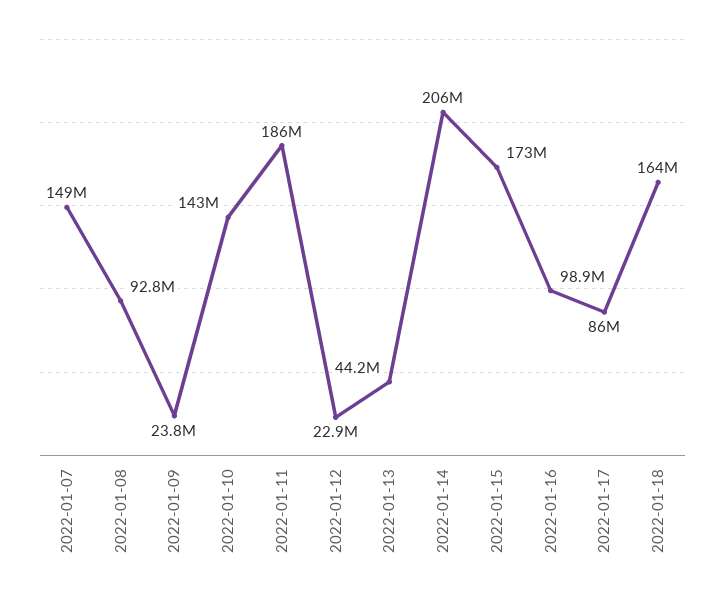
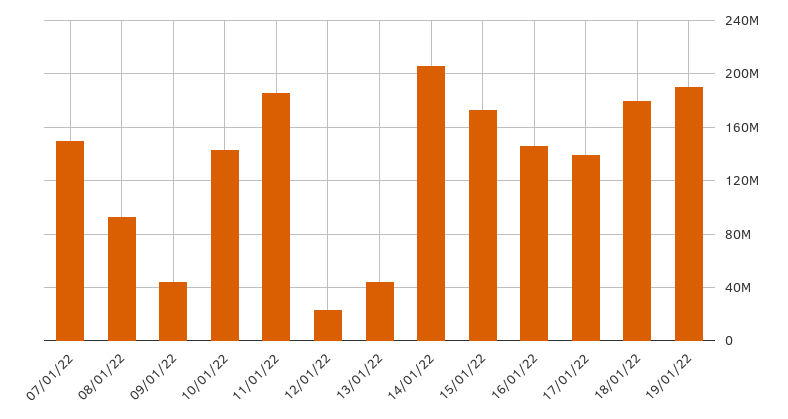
2022-01-09: 23800000 -> 45000000
2022-01-16: 98900000 -> 145000000
2022-01-17: 86000000 -> 140000000
2022-01-18: 164000000 -> 180000000
19/01/22: none -> 190000000

